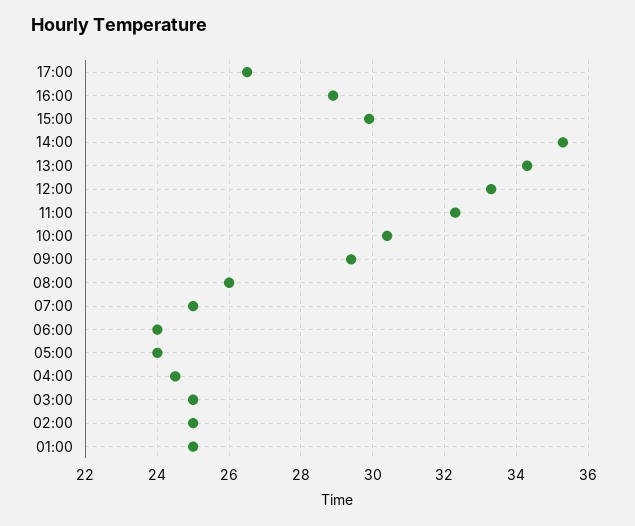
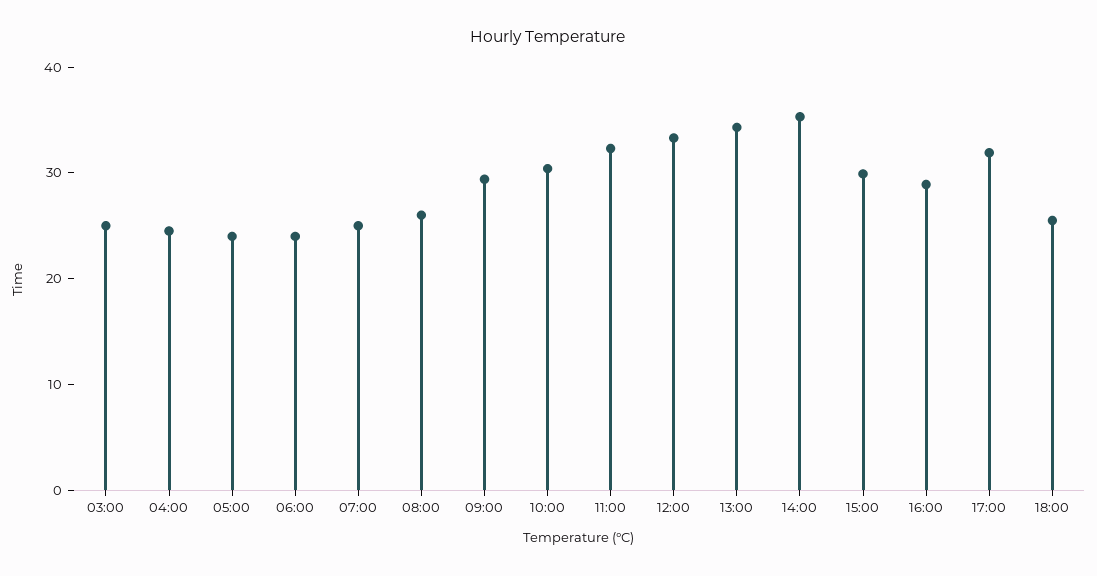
17:00: 26.5 -> 32
02:00: 25 -> none
01:00: 25 -> none
18:00: none -> 26

